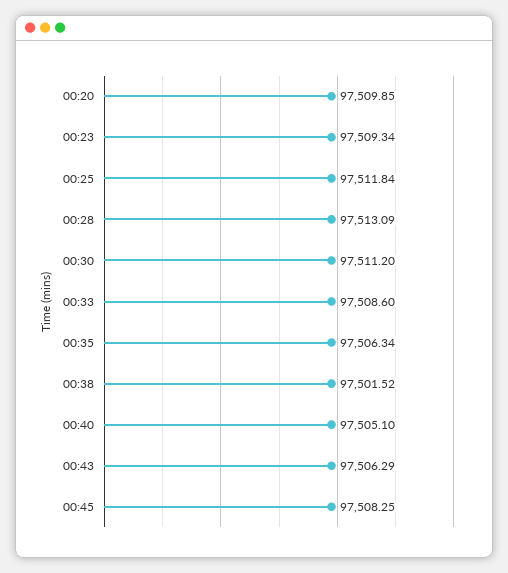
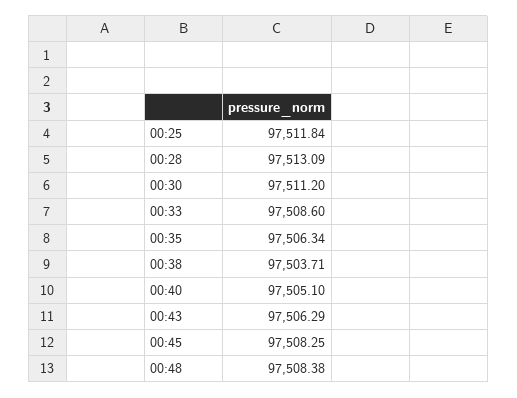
00:20: 97509.85 -> none
00:23: 97509.34 -> none
00:38: 97501.52 -> 97503.71
00:48: none -> 97508.38

